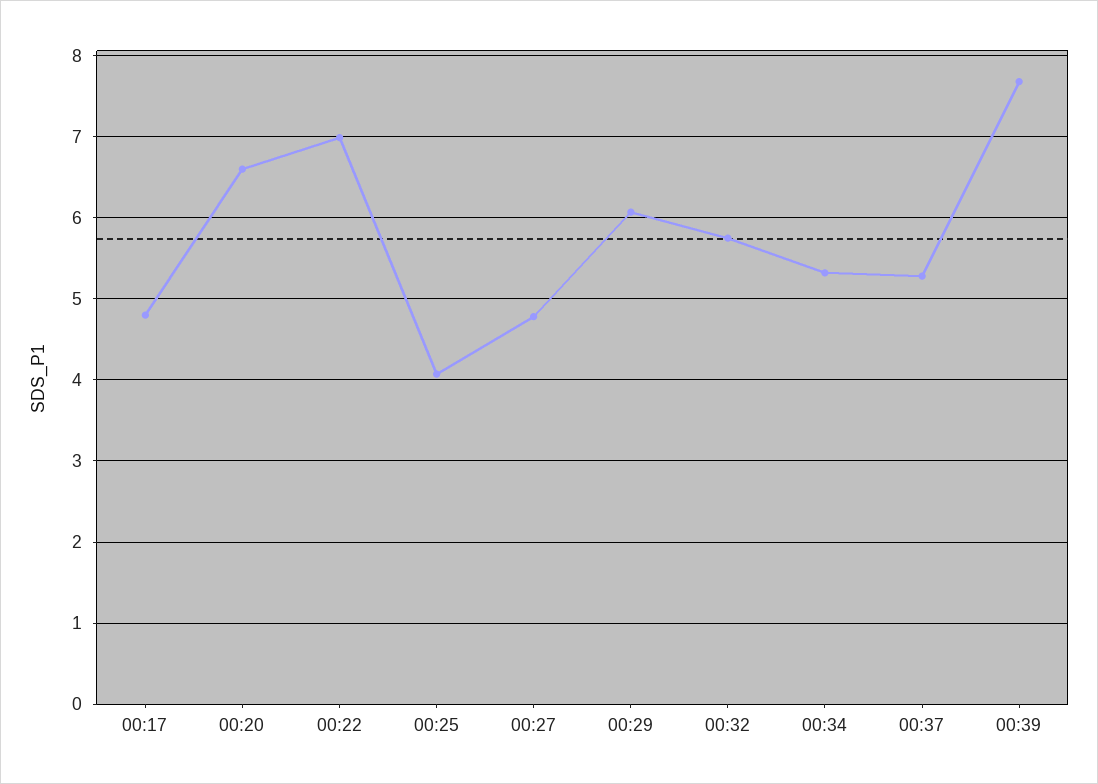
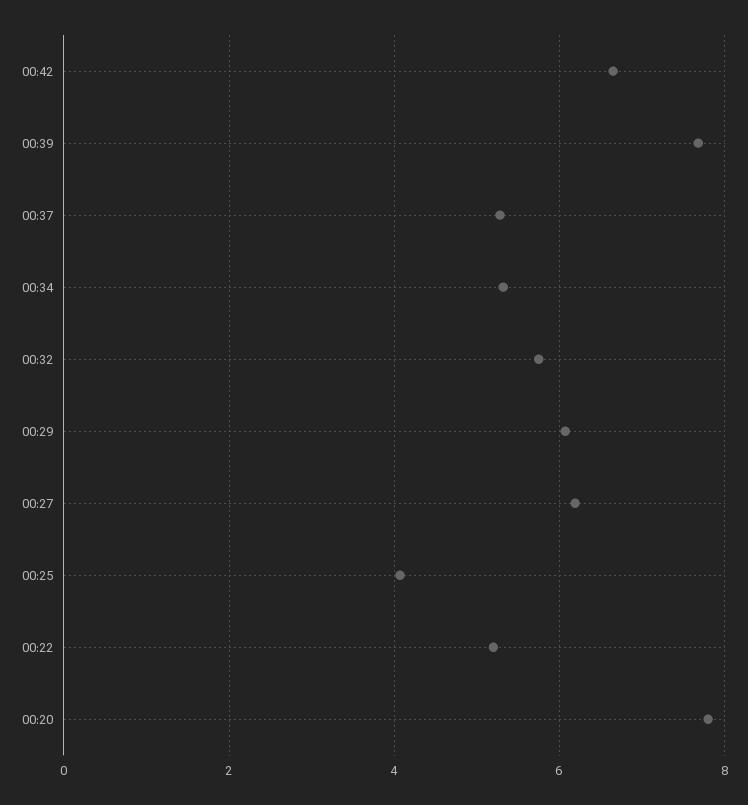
00:17: 4.8 -> none
00:20: 6.6 -> 7.8
00:22: 7 -> 5.2
00:27: 4.8 -> 6.2
00:42: none -> 6.6

